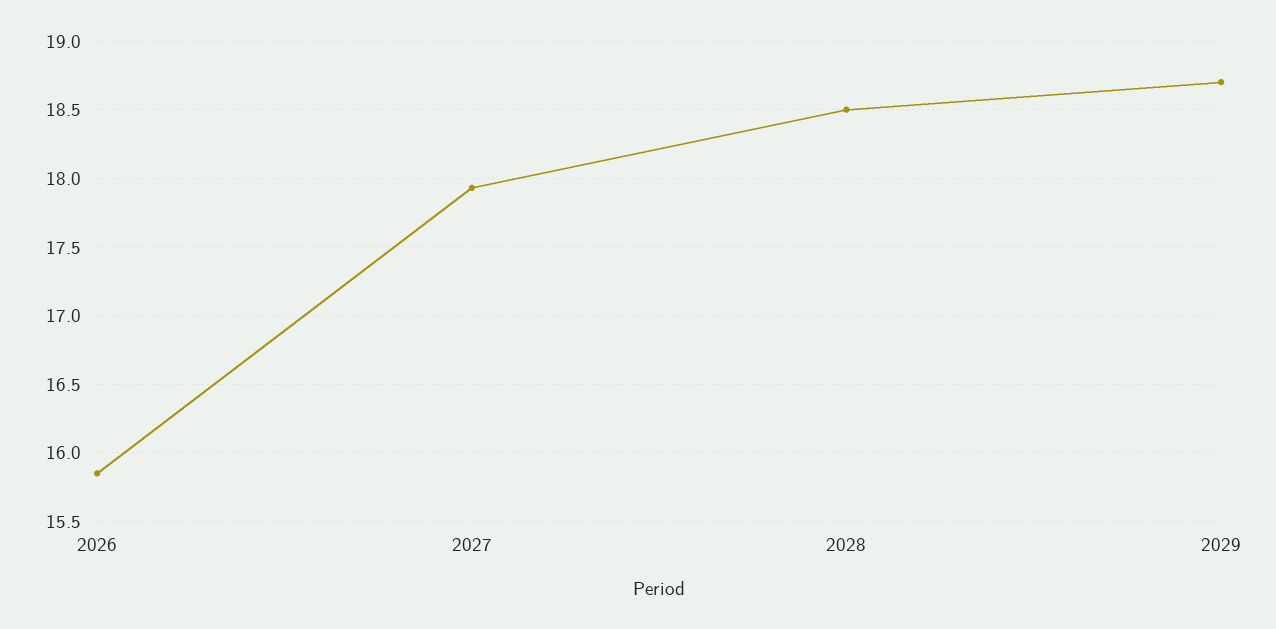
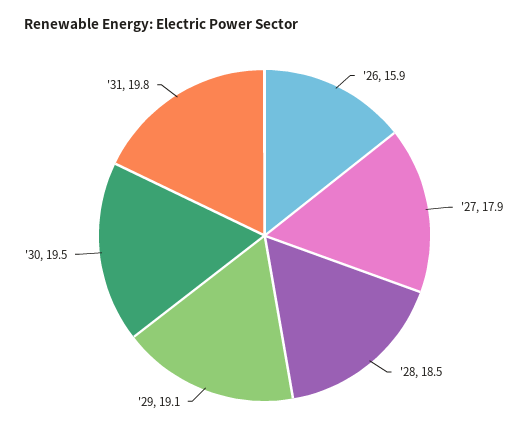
2029: 18.7 -> 19.1
'30: none -> 19.5
'31: none -> 19.8

